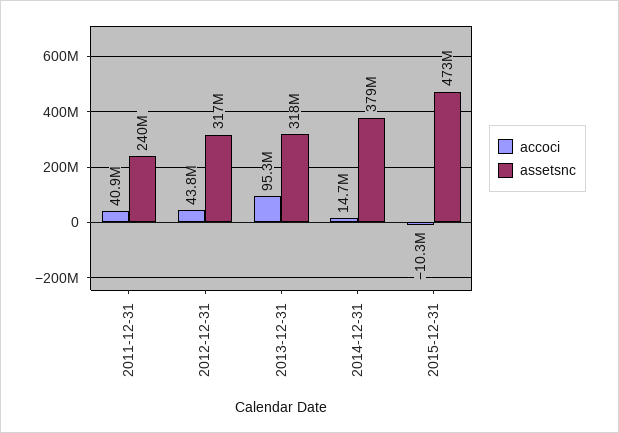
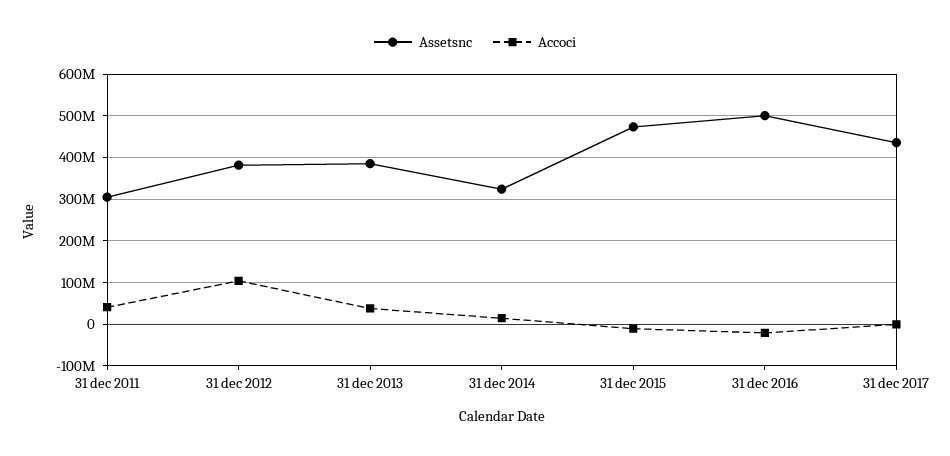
assetsnc, 2011-12-31: 240000000 -> 300000000
accoci, 2012-12-31: 43800000 -> 100000000
assetsnc, 2012-12-31: 317000000 -> 380000000
accoci, 2013-12-31: 95300000 -> 40000000
assetsnc, 2013-12-31: 318000000 -> 380000000
assetsnc, 2014-12-31: 379000000 -> 320000000
assetsnc, 31 dec 2016: none -> 500000000
accoci, 31 dec 2016: none -> -20000000
assetsnc, 31 dec 2017: none -> 440000000
accoci, 31 dec 2017: none -> 0

